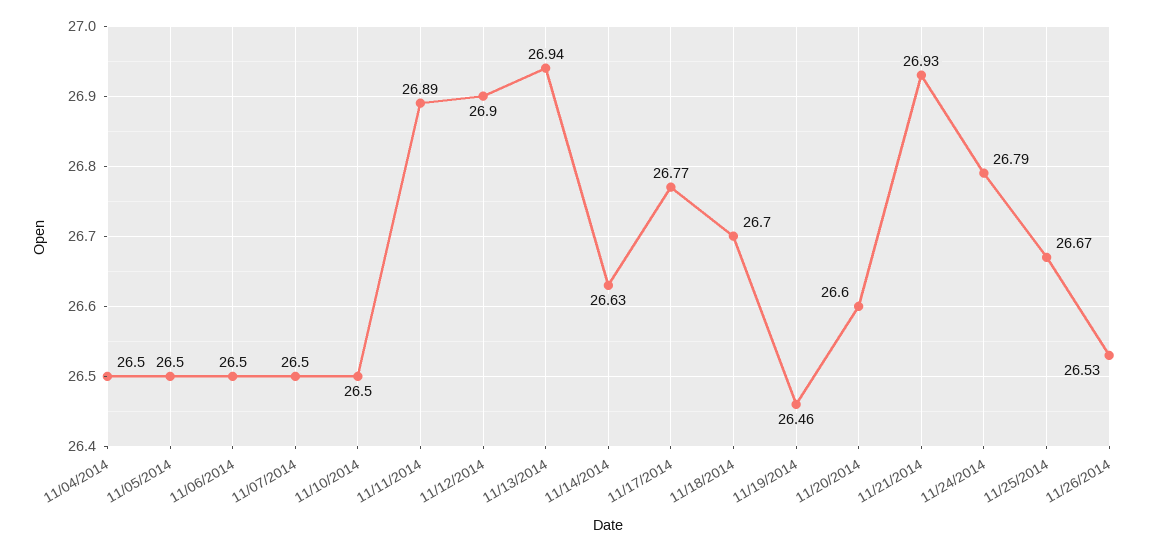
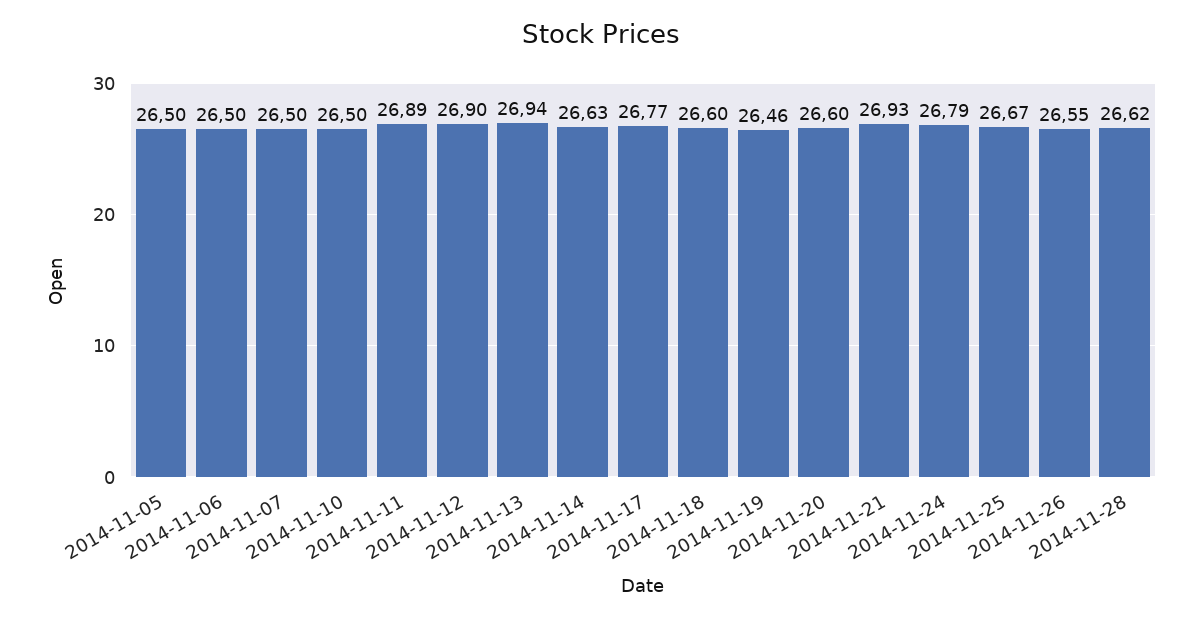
11/04/2014: 26.5 -> none
11/18/2014: 26.7 -> 26.6
11/26/2014: 26.53 -> 26.55
2014-11-28: none -> 26.62

